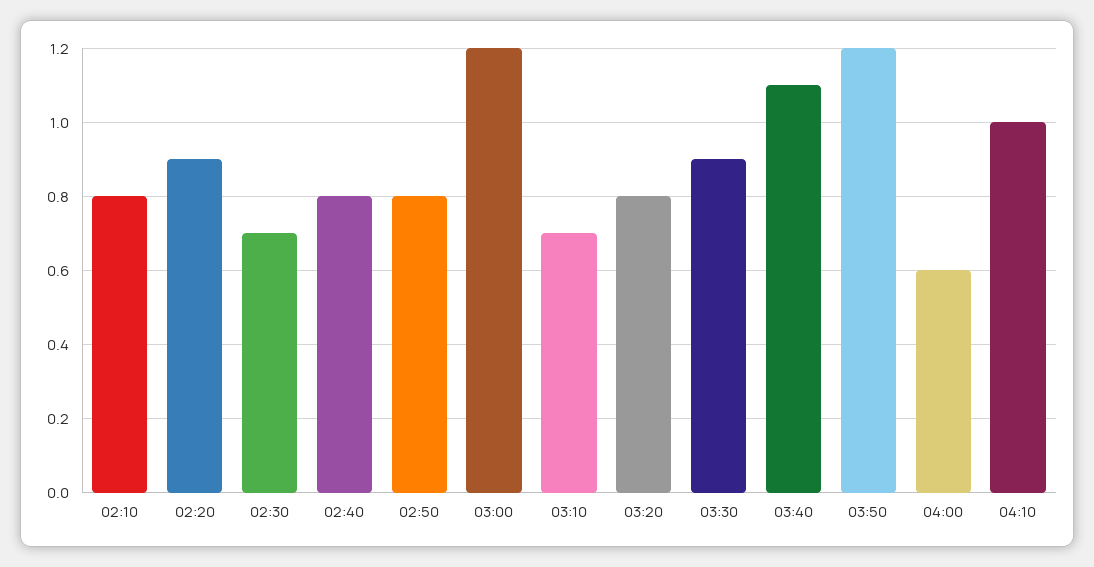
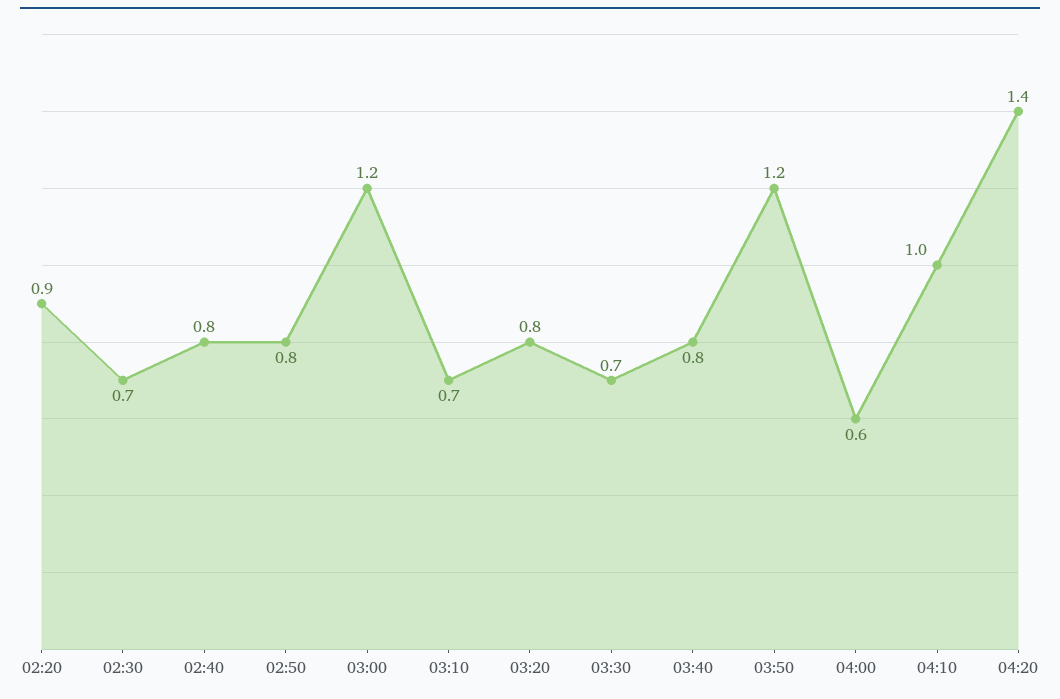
02:10: 0.8 -> none
03:30: 0.9 -> 0.7
03:40: 1.1 -> 0.8
04:20: none -> 1.4

